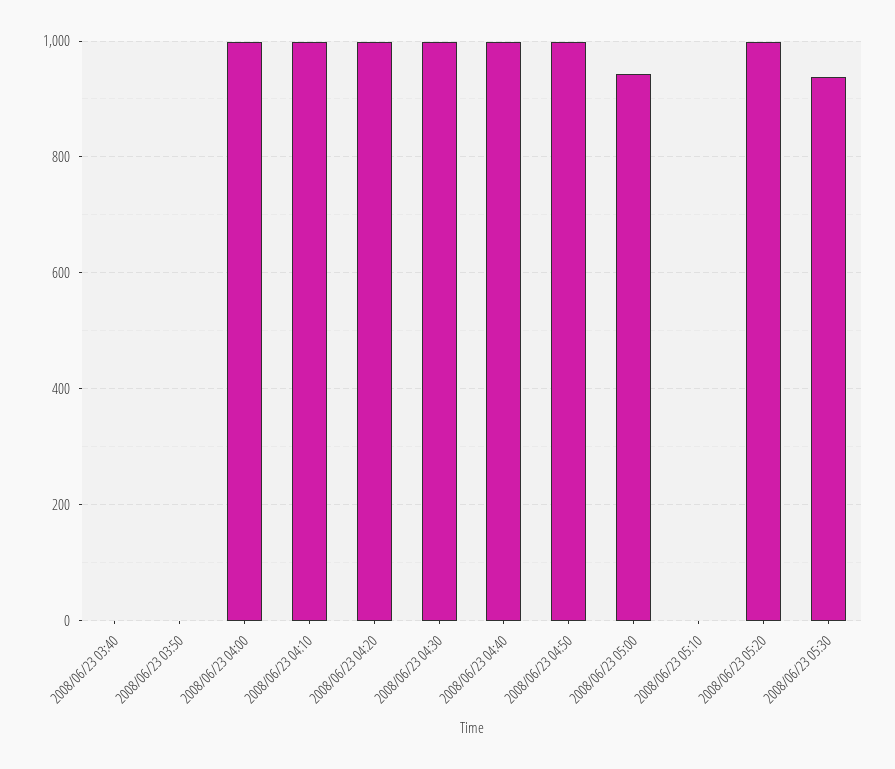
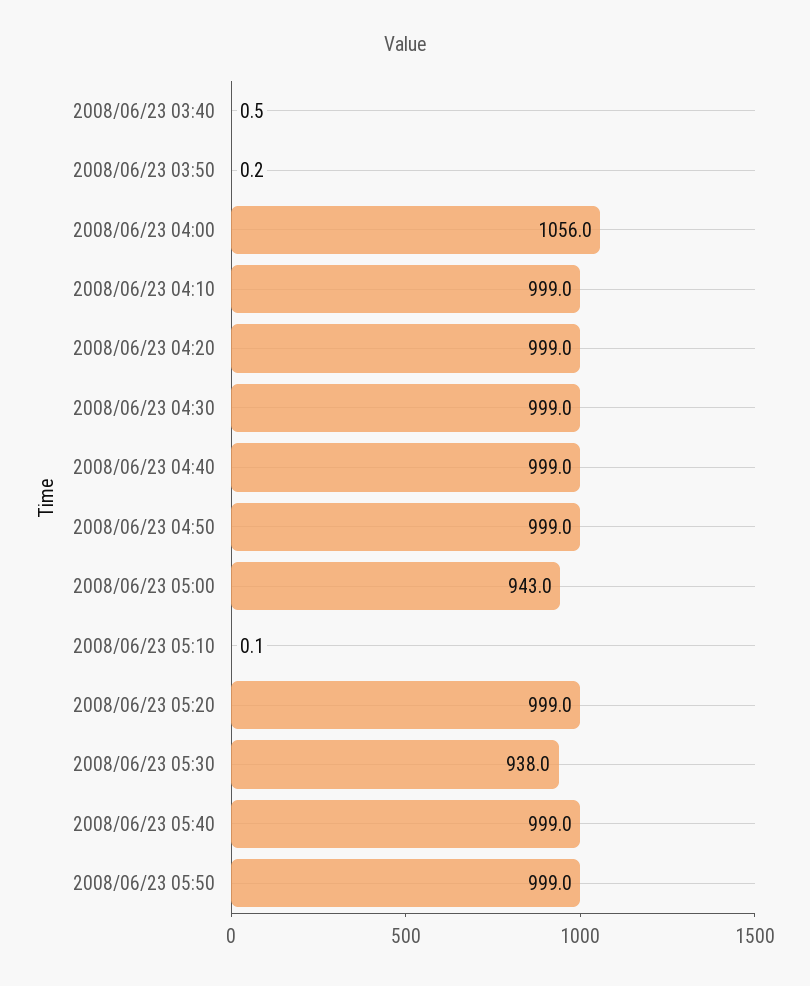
2008/06/23 04:00: 1000 -> 1056
2008/06/23 05:40: none -> 999
2008/06/23 05:50: none -> 999

